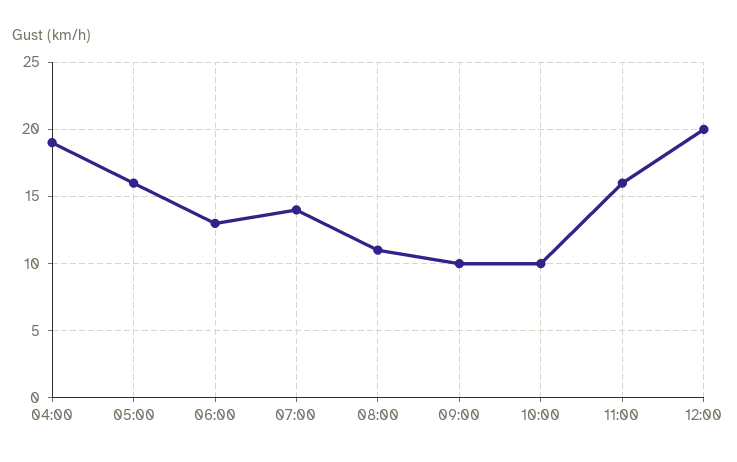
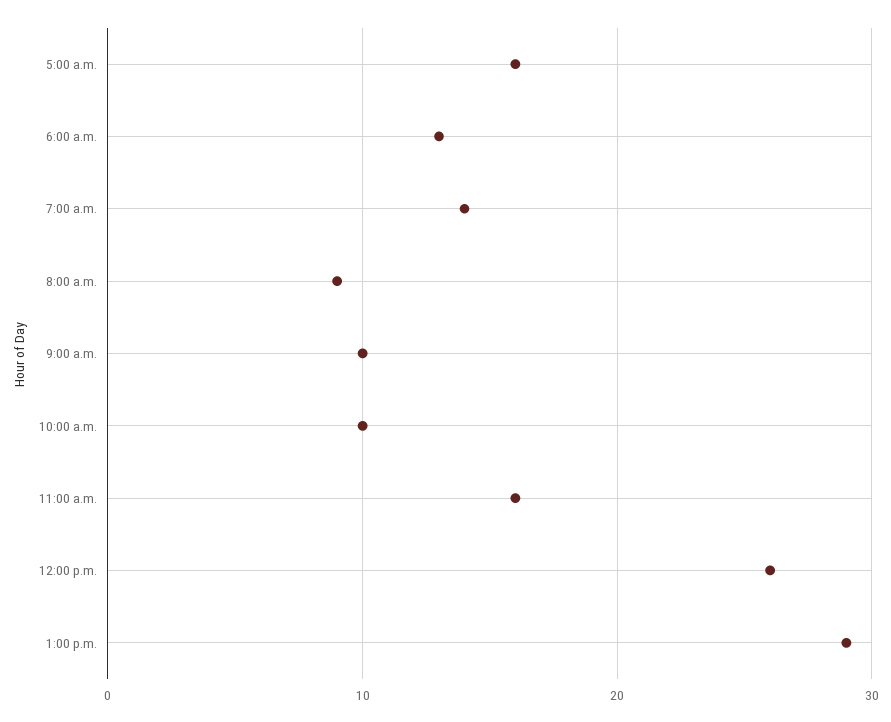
04:00: 19 -> none
08:00: 11 -> 9
12:00: 20 -> 26
1:00 p.m.: none -> 29

